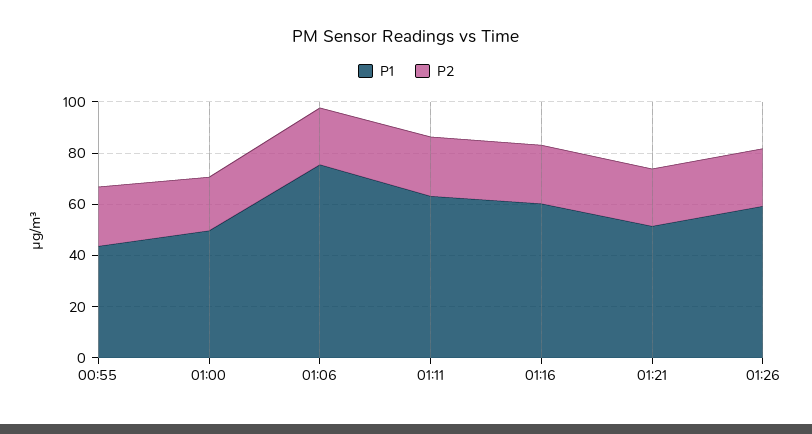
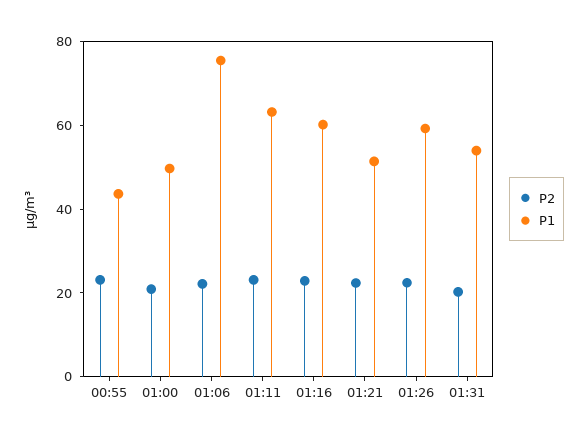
P2, 01:31: none -> 20
P1, 01:31: none -> 55

